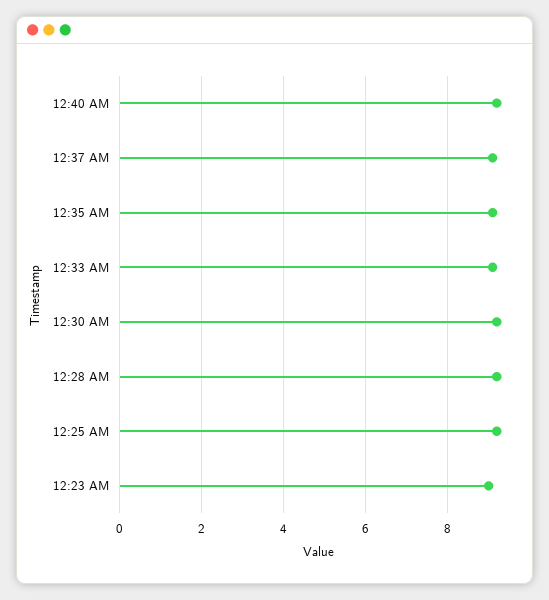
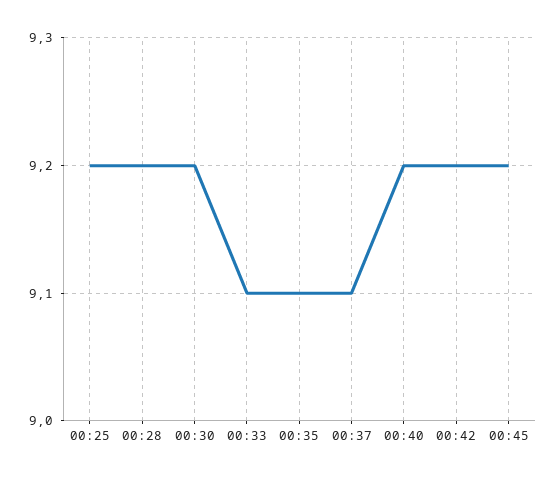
12:23 AM: 9 -> none
00:42: none -> 9.2
00:45: none -> 9.2

